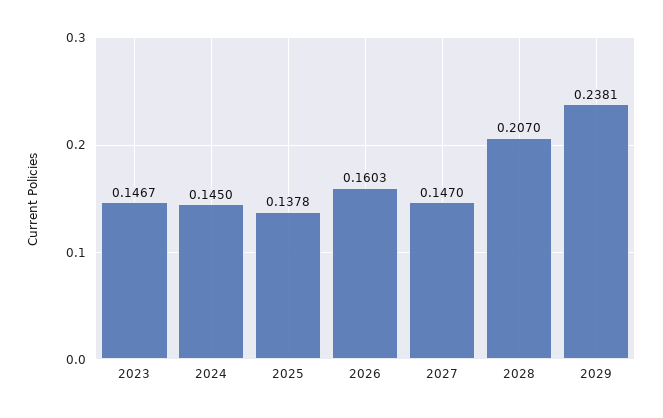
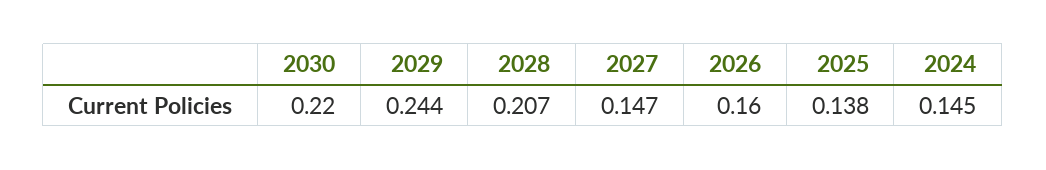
2023: 0.1467 -> none
2029: 0.2381 -> 0.244
2030: none -> 0.22

